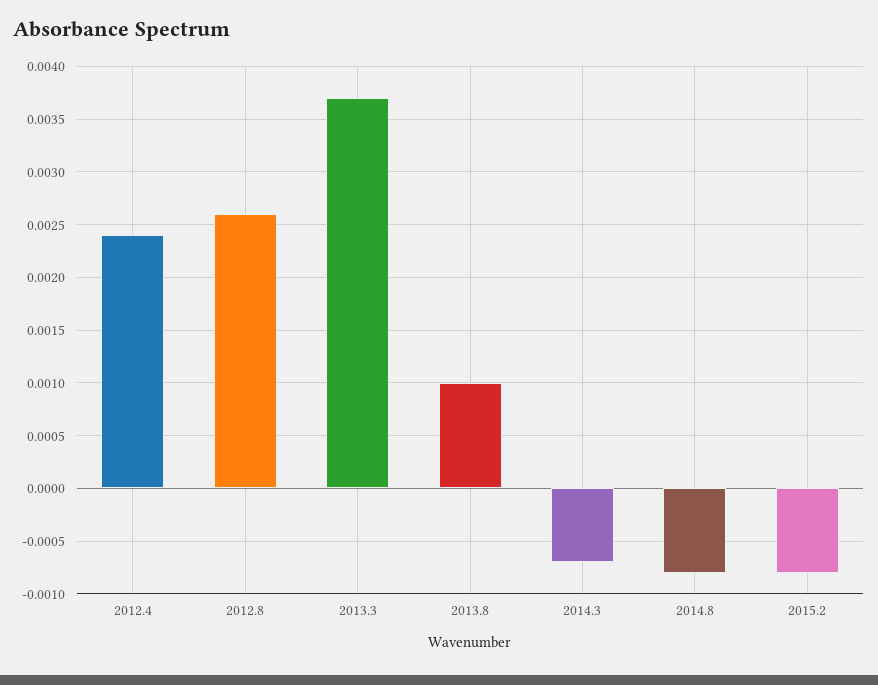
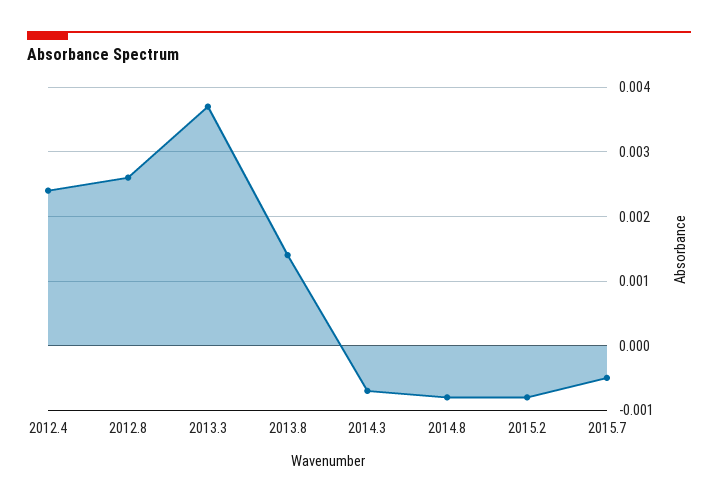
2013.8: 0.001 -> 0.0014
2015.7: none -> -0.0005

